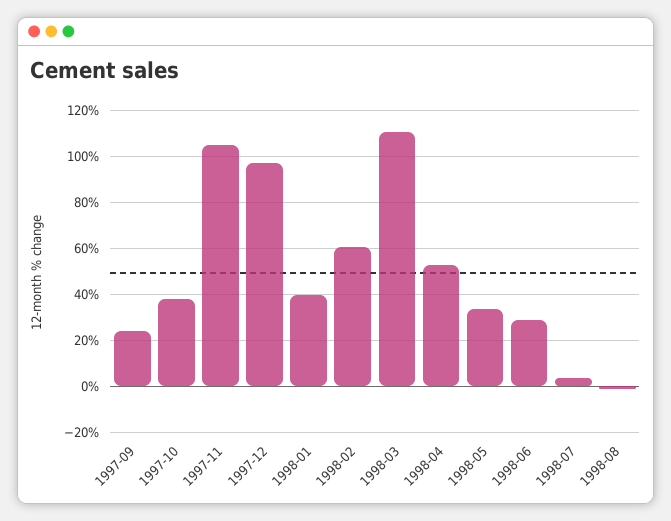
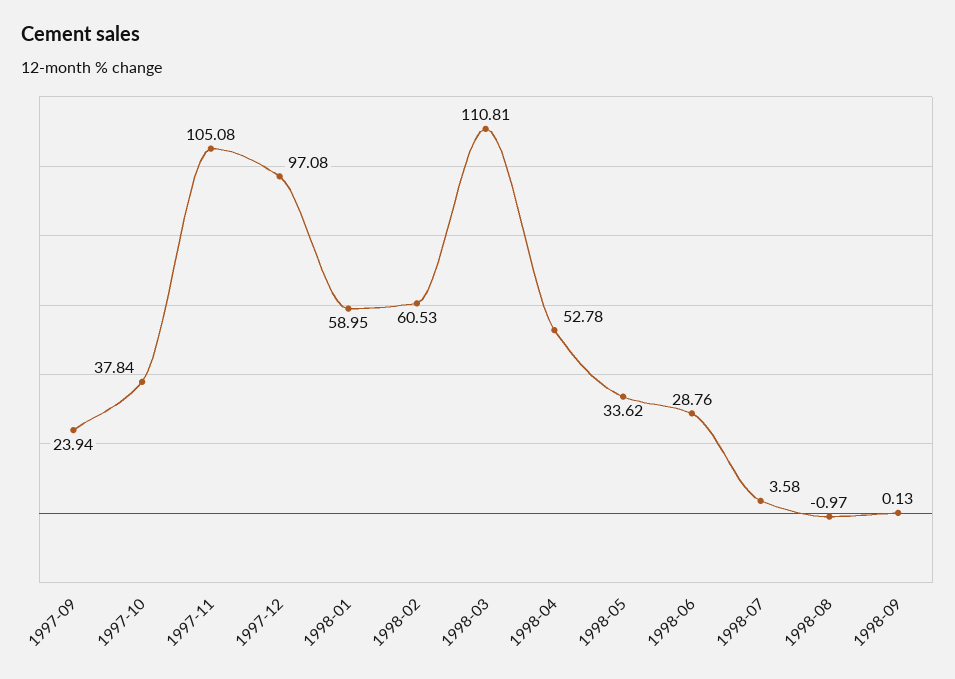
1998-01: 40 -> 58.95
1998-09: none -> 0.13

